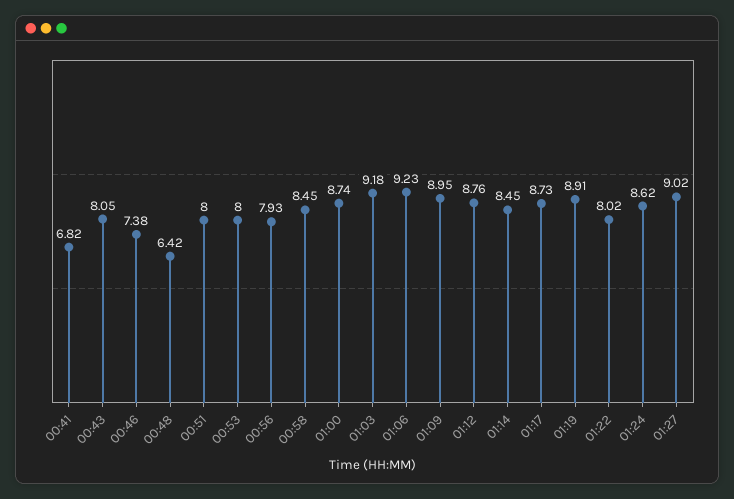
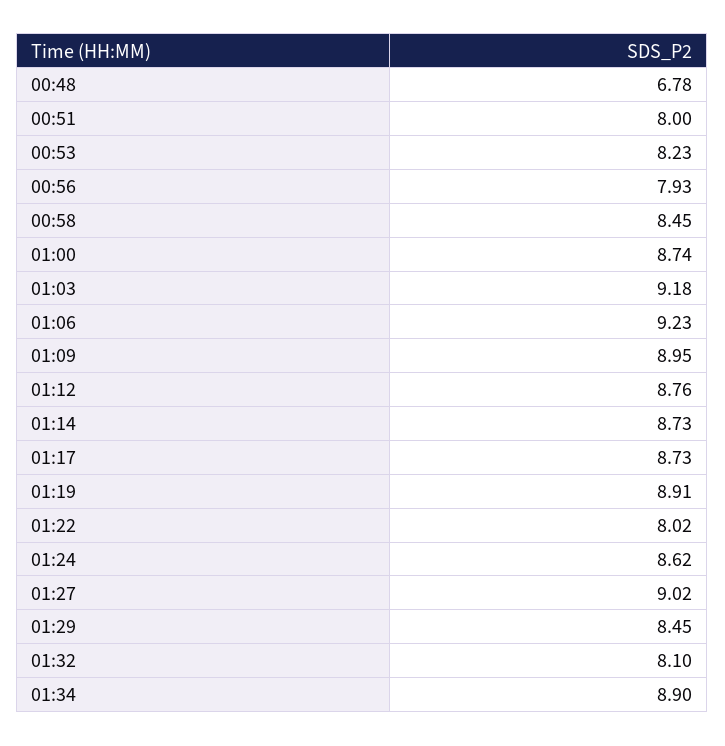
00:41: 6.82 -> none
00:43: 8.05 -> none
00:46: 7.38 -> none
00:48: 6.42 -> 6.78
00:53: 8 -> 8.23
01:14: 8.45 -> 8.73
01:29: none -> 8.45
01:32: none -> 8.1
01:34: none -> 8.9

